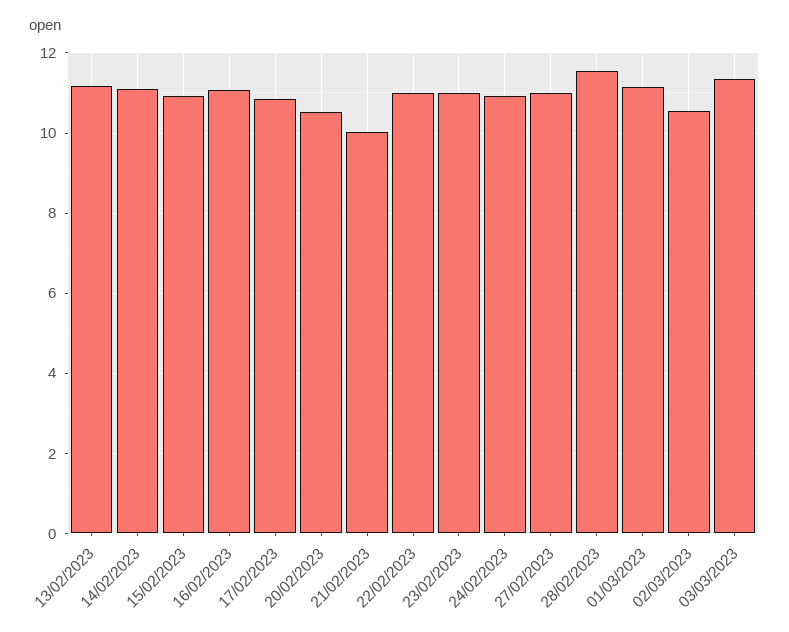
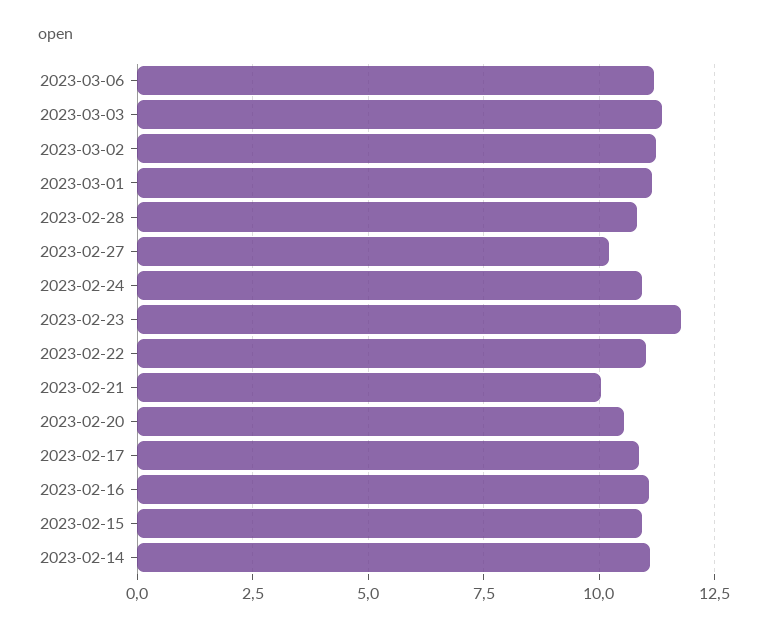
13/02/2023: 11.2 -> none
23/02/2023: 11 -> 11.75
27/02/2023: 11 -> 10.25
28/02/2023: 11.6 -> 10.75
02/03/2023: 10.6 -> 11.25
2023-03-06: none -> 11.25

